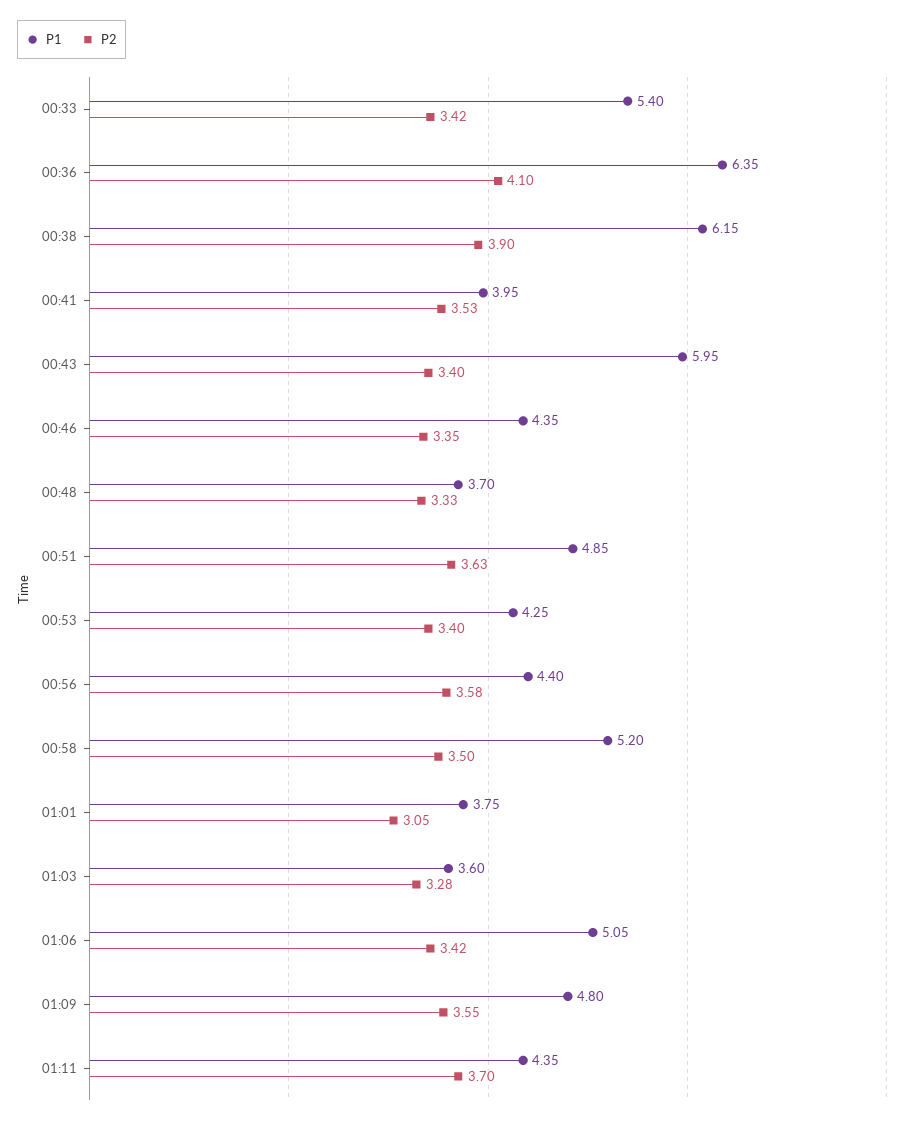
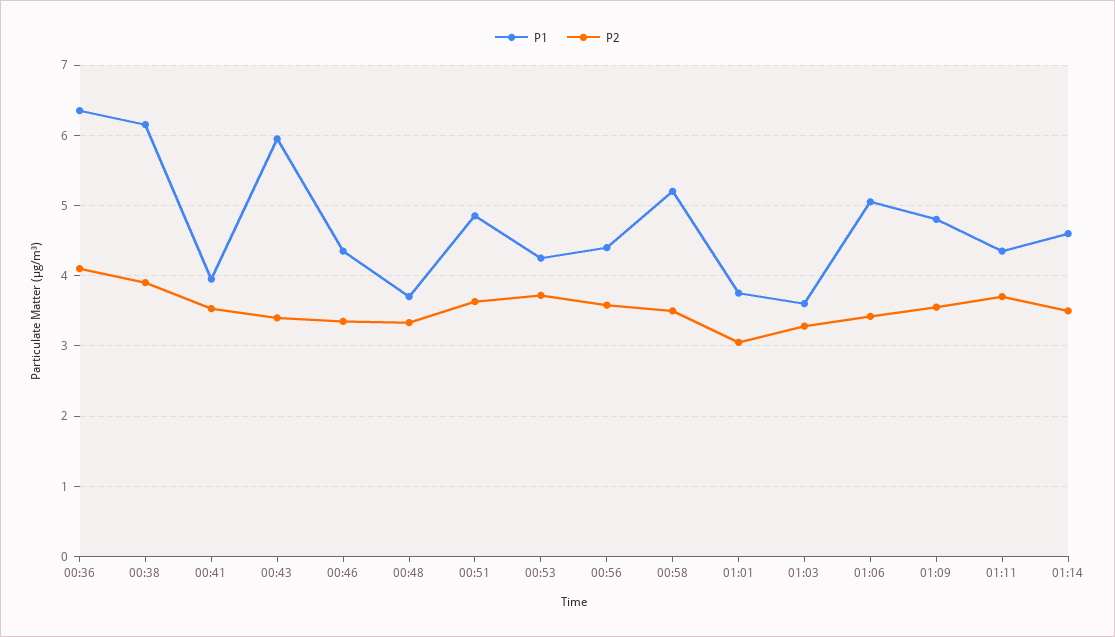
P1, 00:33: 5.4 -> none
P2, 00:33: 3.42 -> none
P2, 00:53: 3.4 -> 3.7
P1, 01:14: none -> 4.6
P2, 01:14: none -> 3.5

